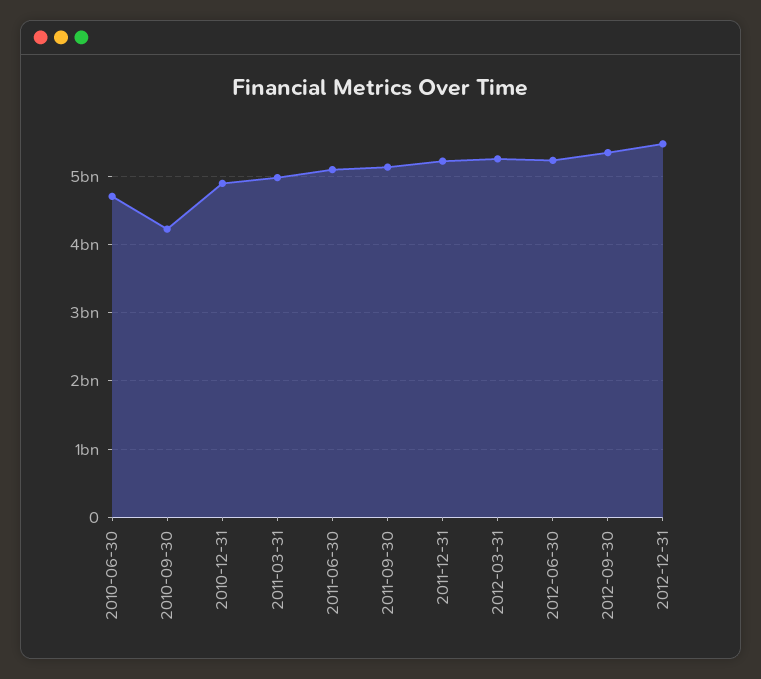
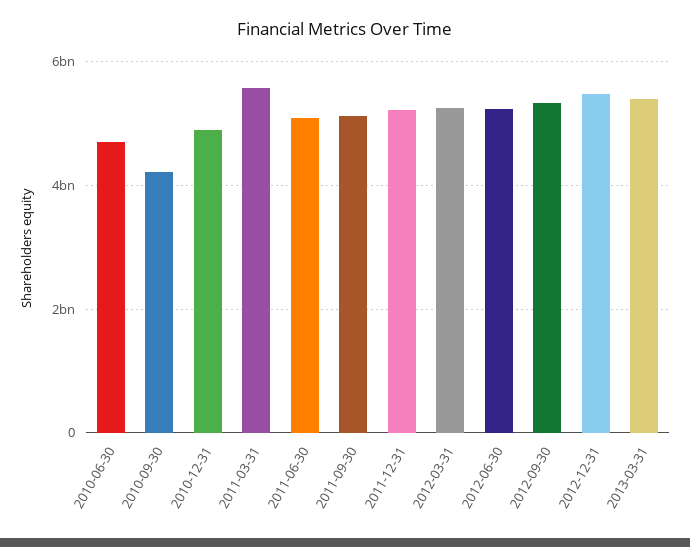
2011-03-31: 5000000000 -> 5600000000
2013-03-31: none -> 5400000000

